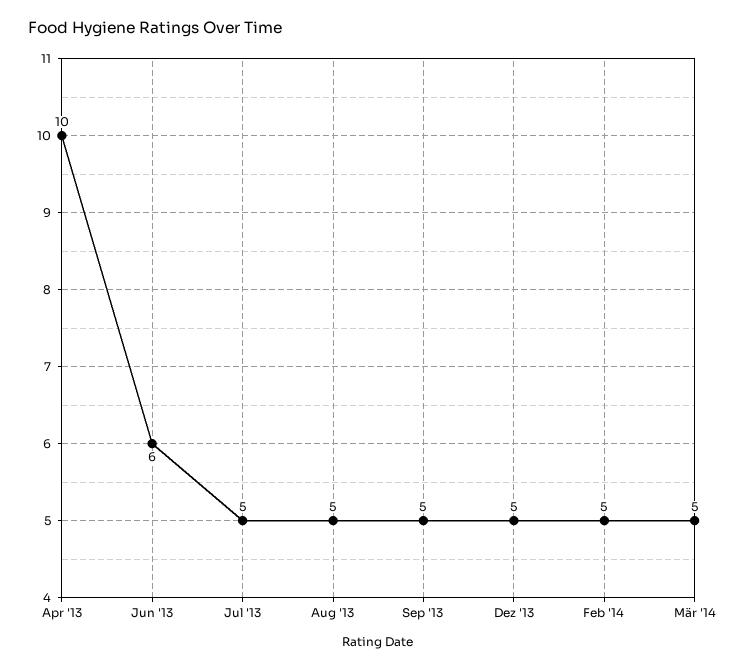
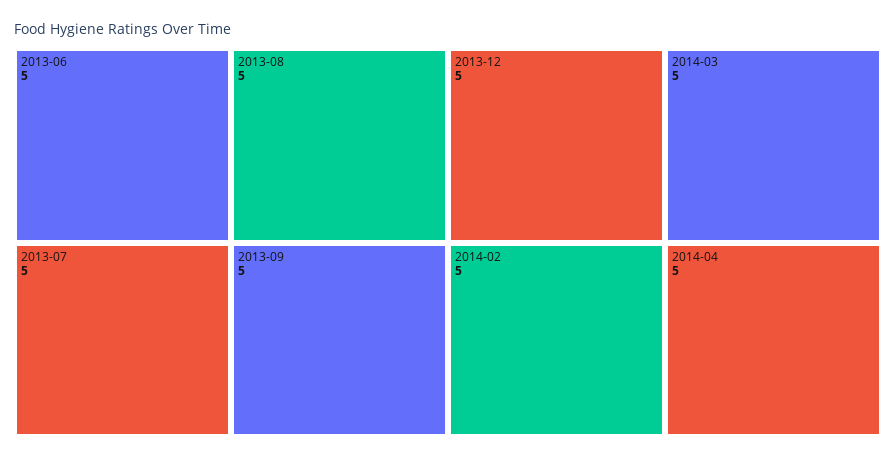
Apr '13: 10 -> none
Jun '13: 6 -> 5
2014-04: none -> 5

